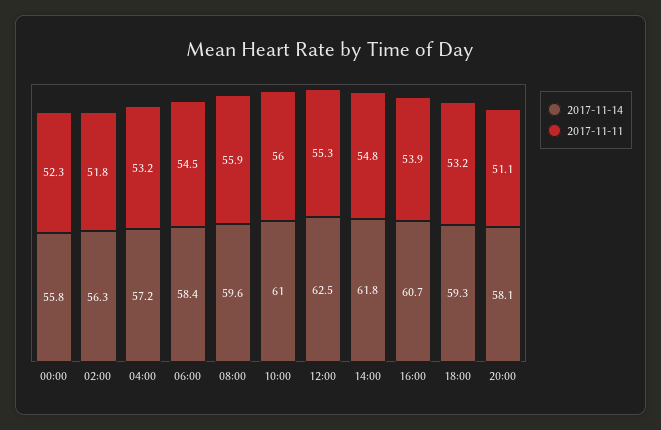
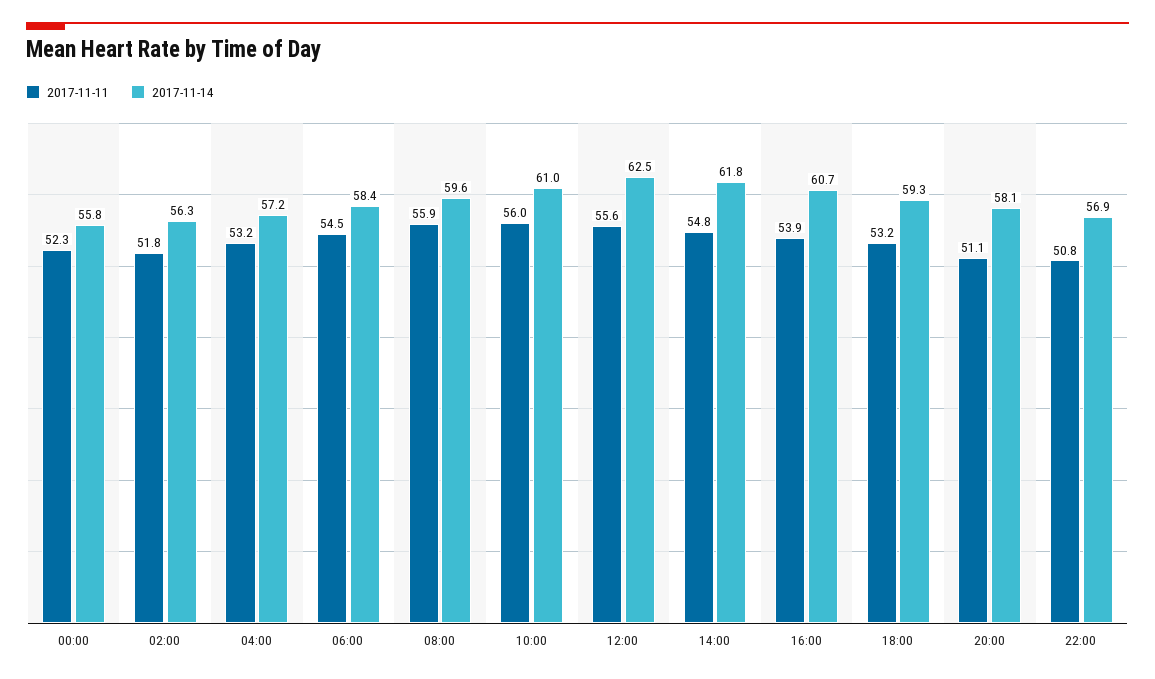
2017-11-11, 12:00: 55.3 -> 55.6
2017-11-11, 22:00: none -> 50.8
2017-11-14, 22:00: none -> 56.9

